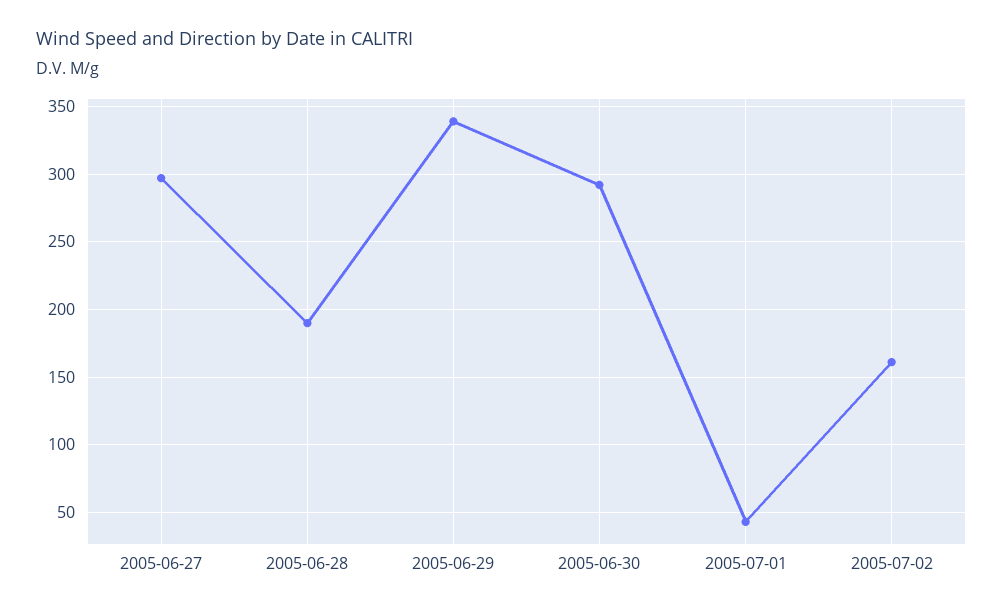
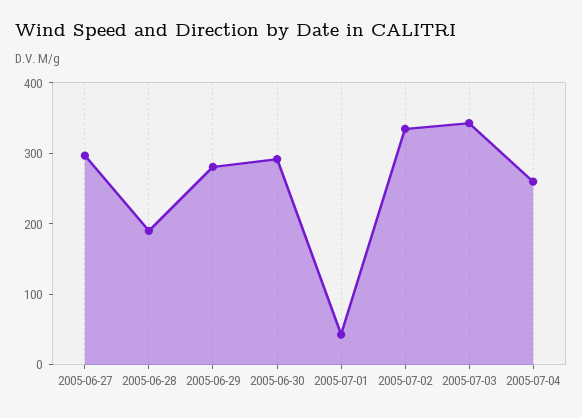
2005-06-29: 340 -> 280
2005-07-02: 160 -> 340
2005-07-03: none -> 340
2005-07-04: none -> 260

